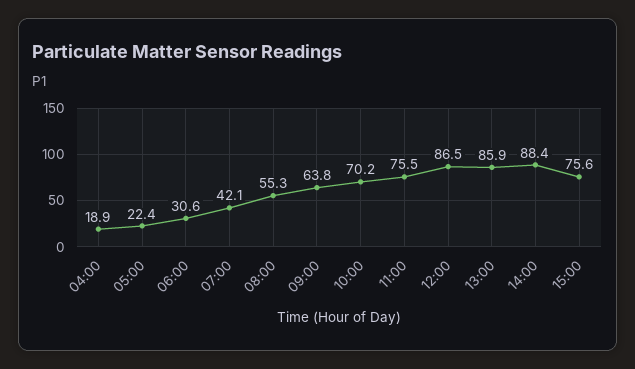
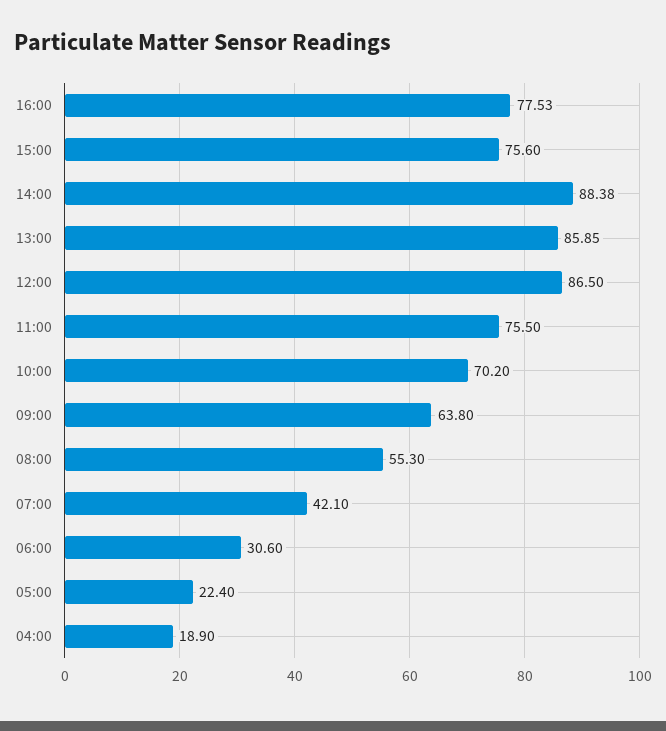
16:00: none -> 77.53

